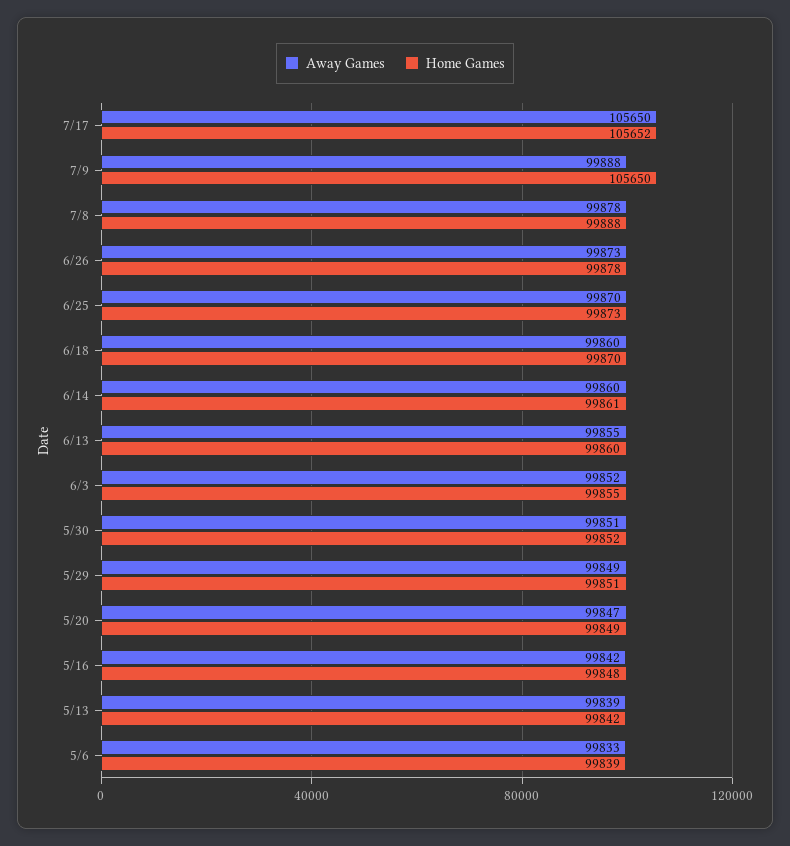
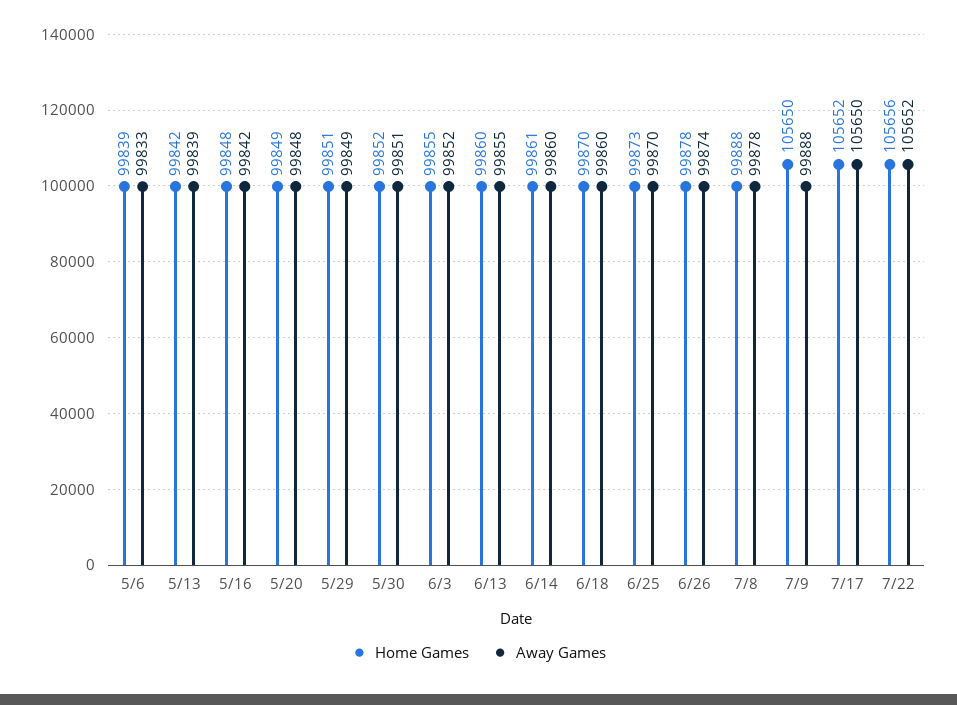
Away Games, 6/26: 99873 -> 99874
Away Games, 5/20: 99847 -> 99848
Home Games, 7/22: none -> 105656
Away Games, 7/22: none -> 105652

